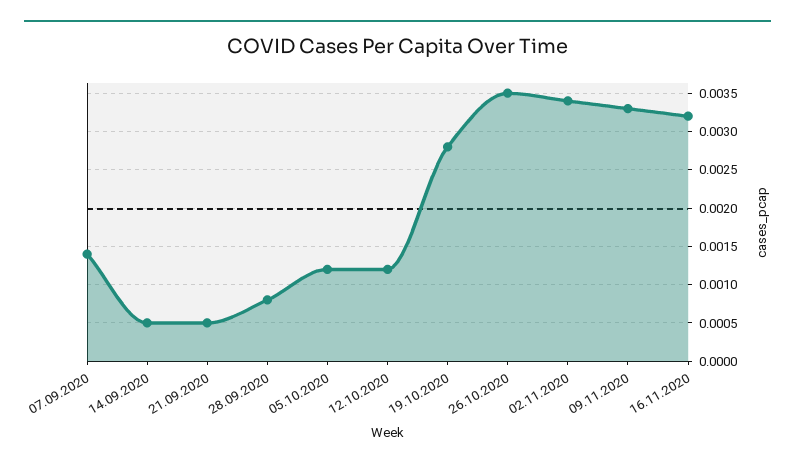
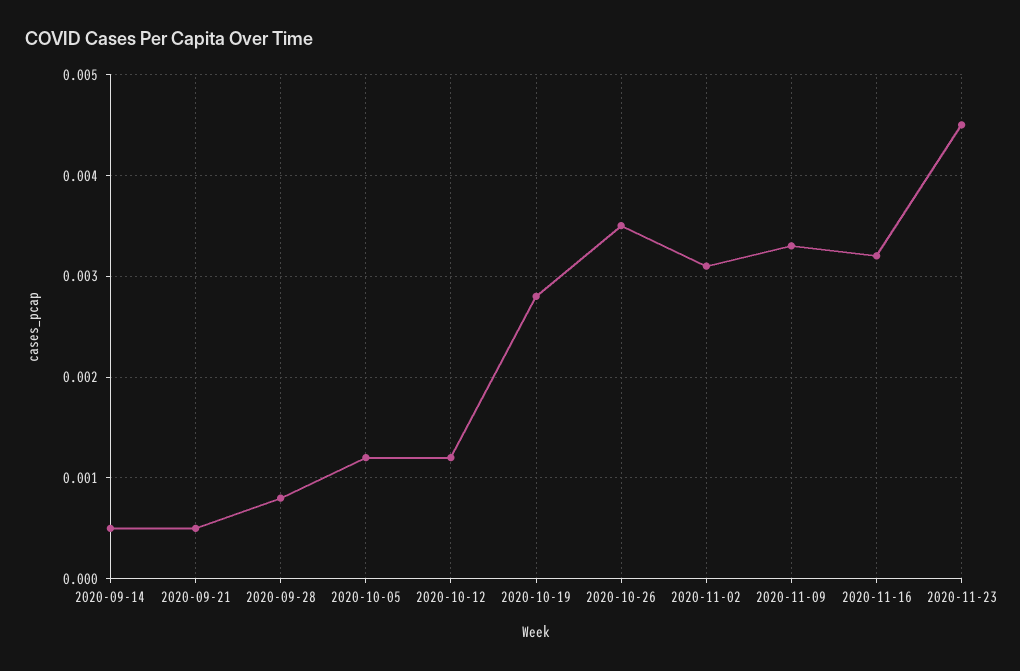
07.09.2020: 0.0014 -> none
02.11.2020: 0.0034 -> 0.0031
2020-11-23: none -> 0.0045

